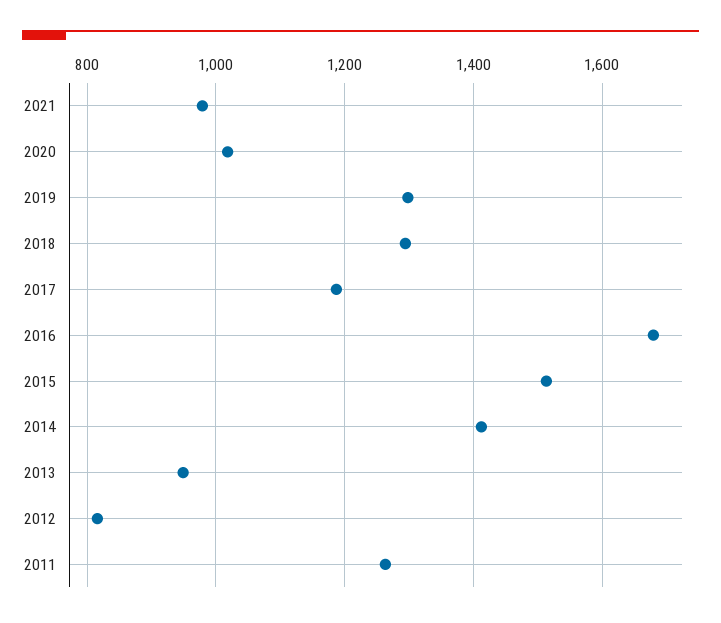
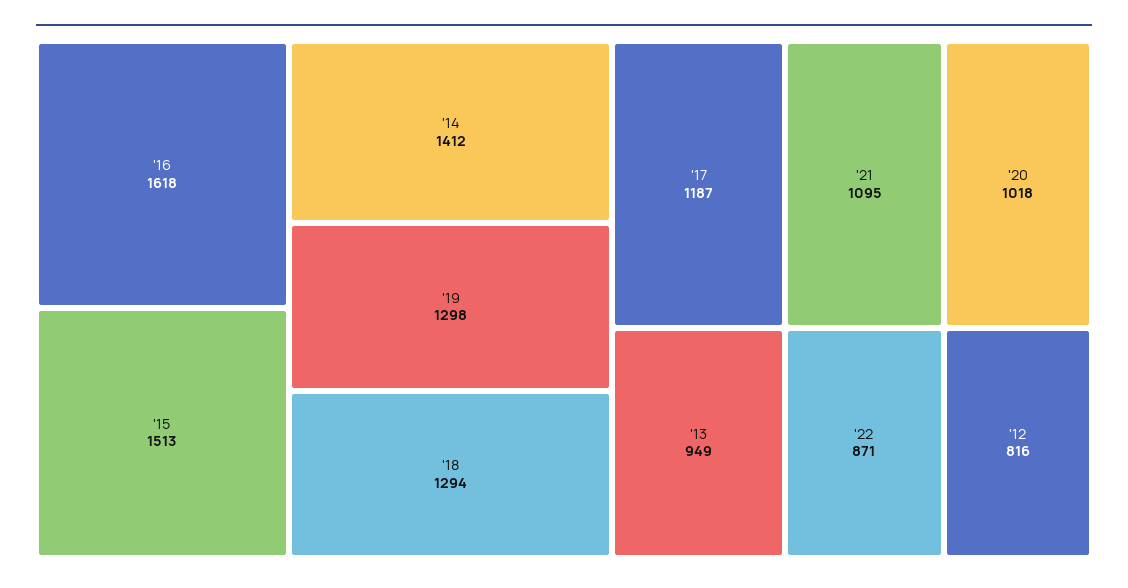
2021: 980 -> 1095
2016: 1680 -> 1618
2011: 1260 -> none
'22: none -> 871

